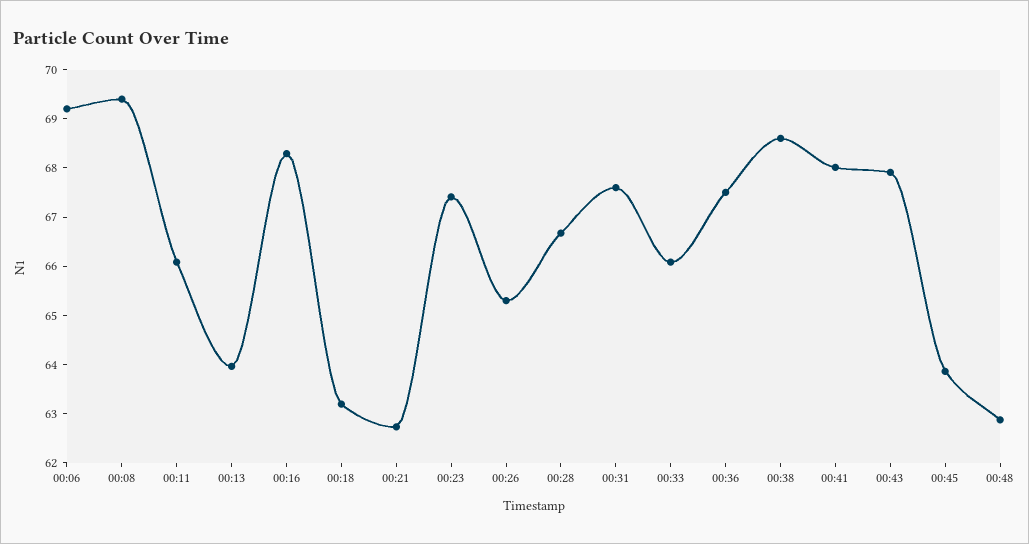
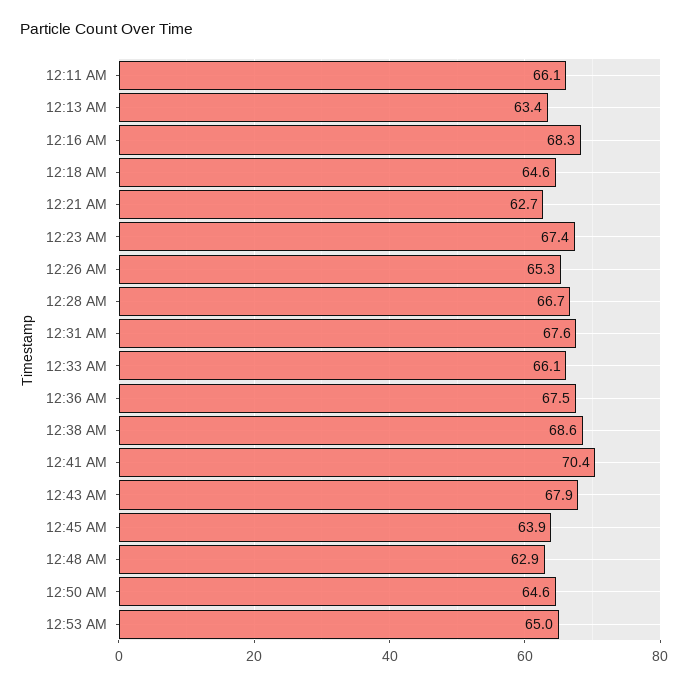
00:06: 69.2 -> none
00:08: 69.4 -> none
00:13: 64 -> 63.4
00:18: 63.2 -> 64.6
00:41: 68 -> 70.4
12:50 AM: none -> 64.6
12:53 AM: none -> 65

